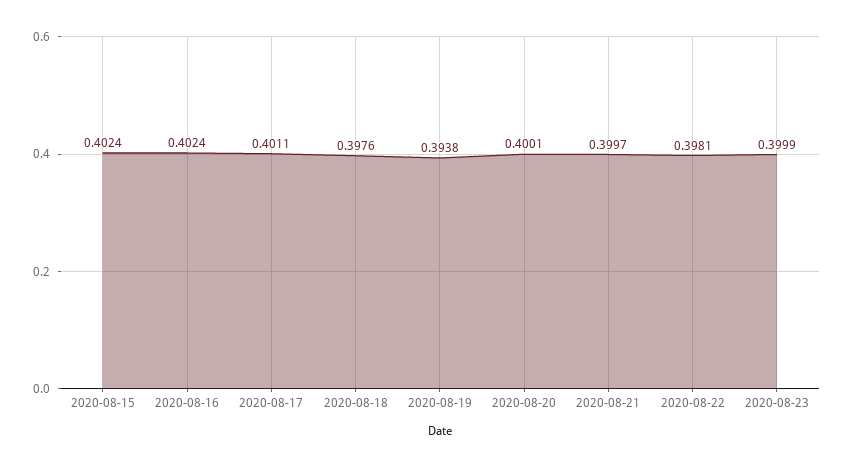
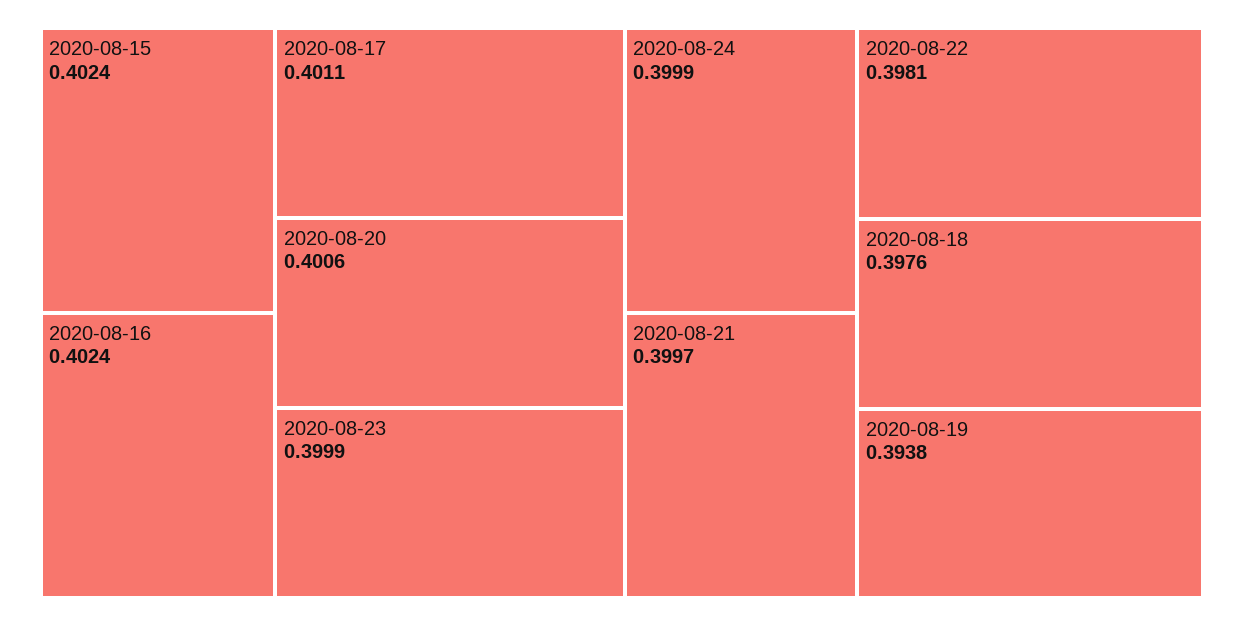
2020-08-20: 0.4001 -> 0.4006
2020-08-24: none -> 0.3999

